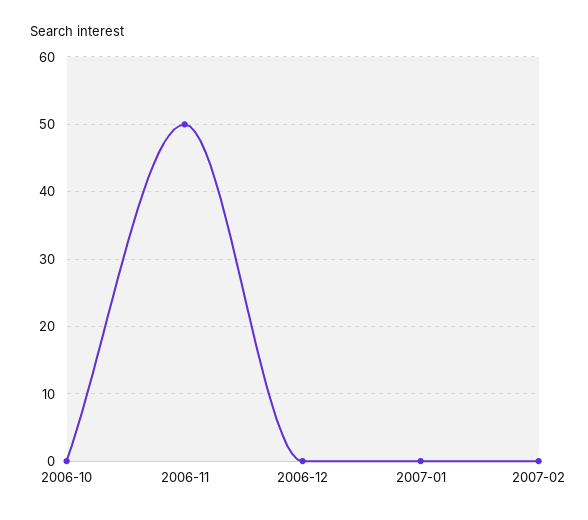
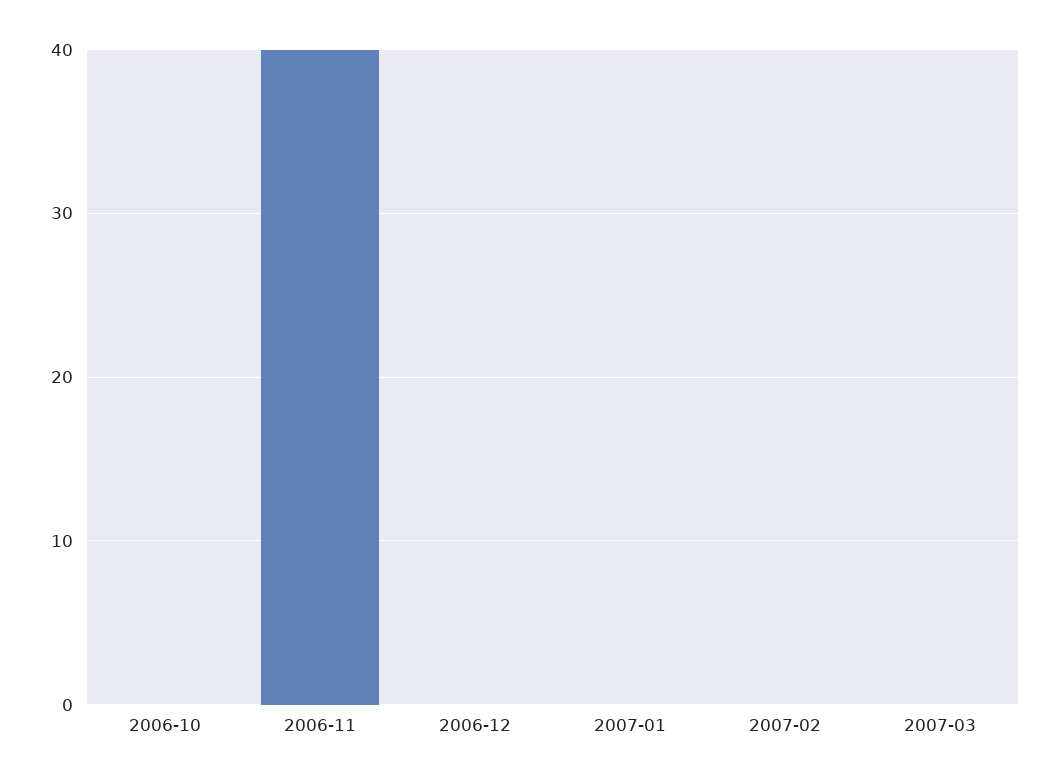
2006-11: 50 -> 40
2007-03: none -> 0

